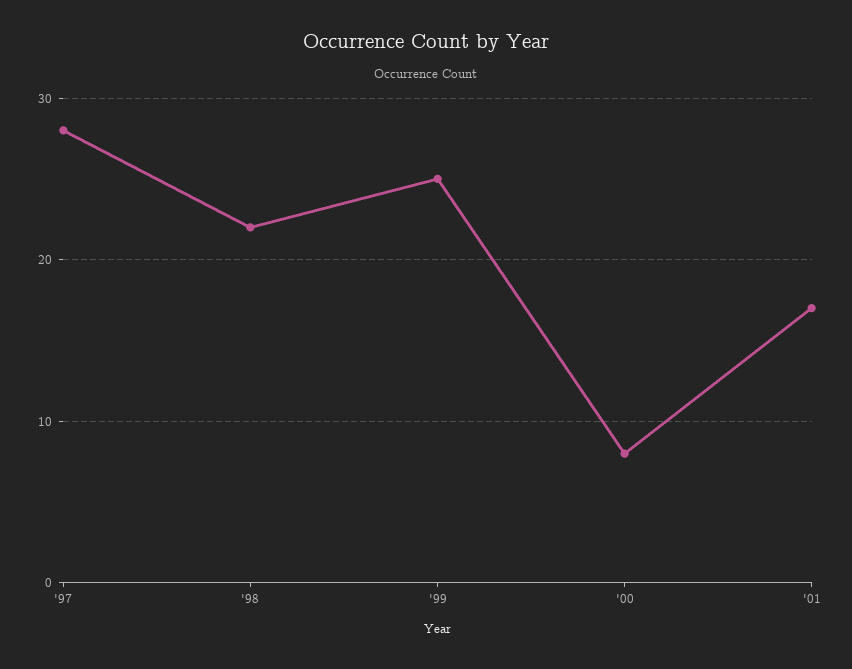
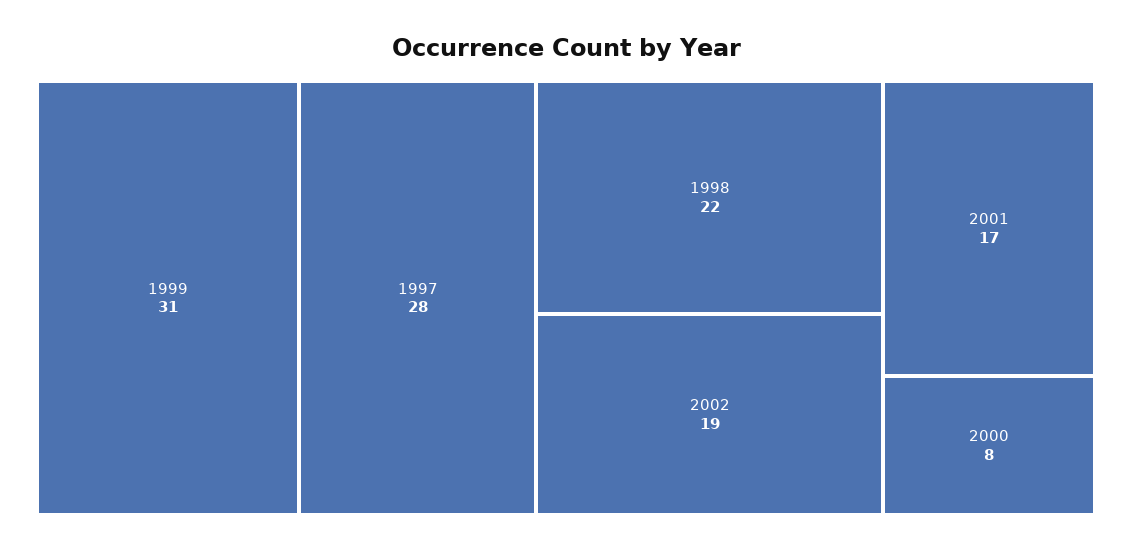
'99: 25 -> 31
2002: none -> 19

